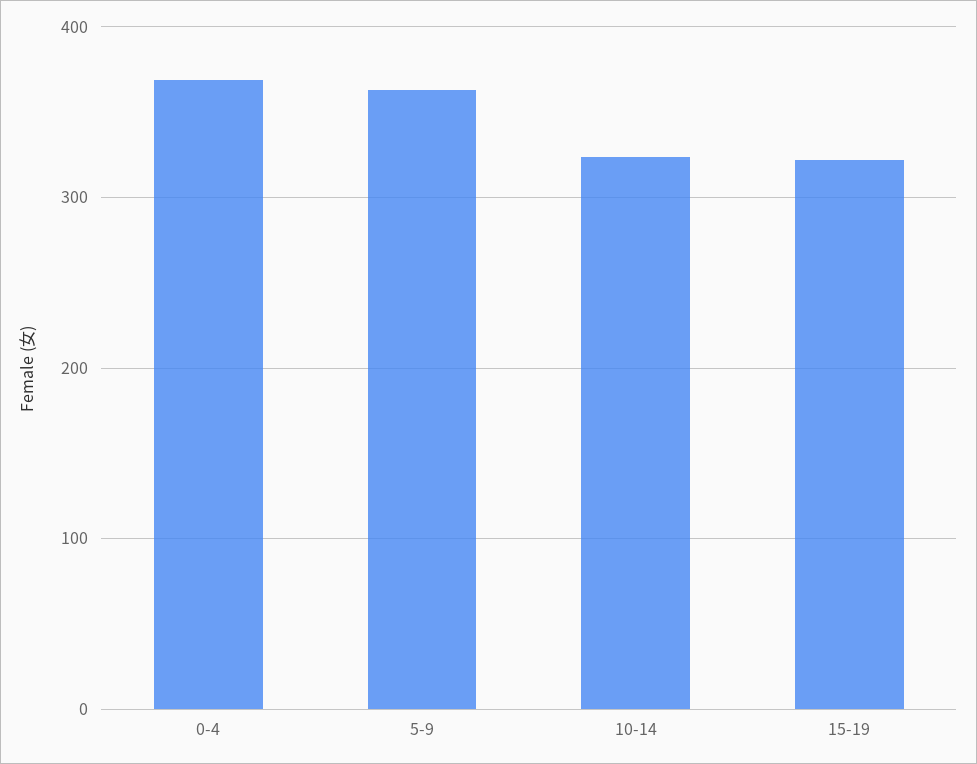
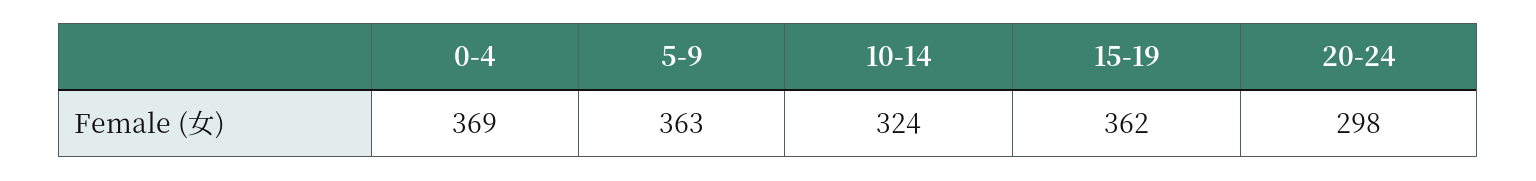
15-19: 320 -> 362
20-24: none -> 298

